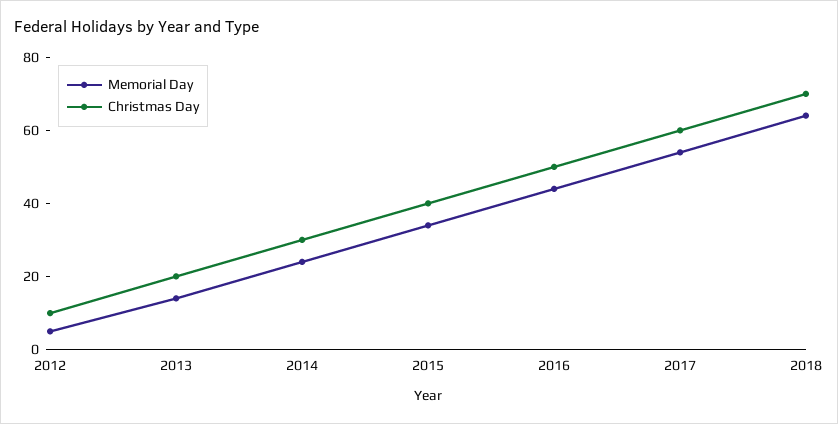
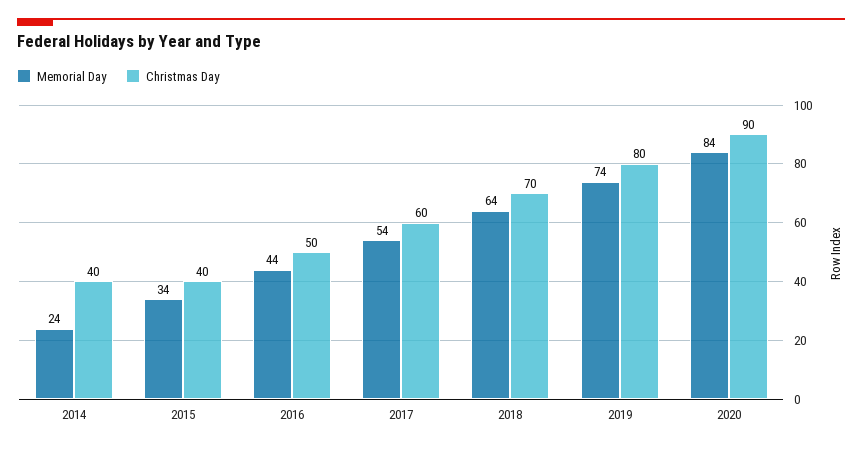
Memorial Day, 2012: 5 -> none
Christmas Day, 2012: 10 -> none
Memorial Day, 2013: 15 -> none
Christmas Day, 2013: 20 -> none
Christmas Day, 2014: 30 -> 40
Memorial Day, 2019: none -> 74
Christmas Day, 2019: none -> 80
Memorial Day, 2020: none -> 84
Christmas Day, 2020: none -> 90

